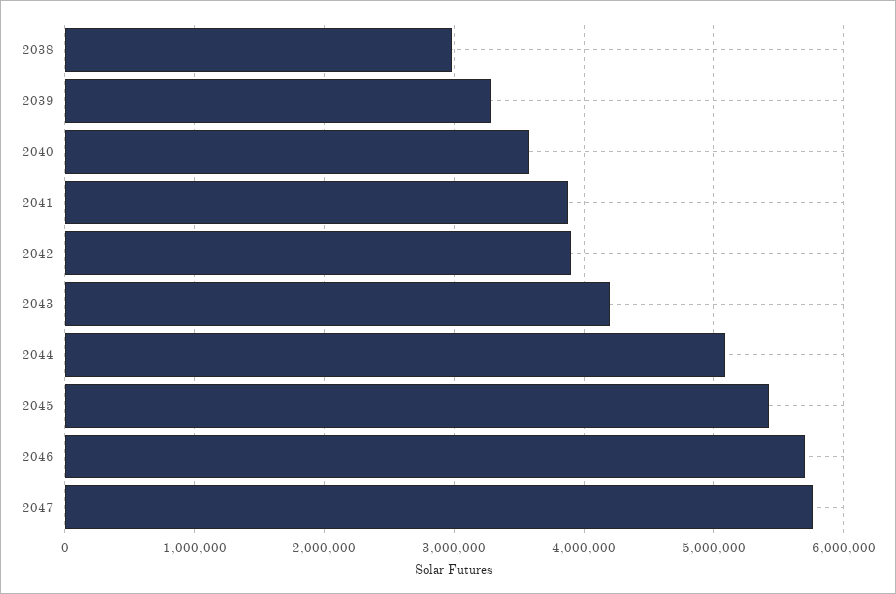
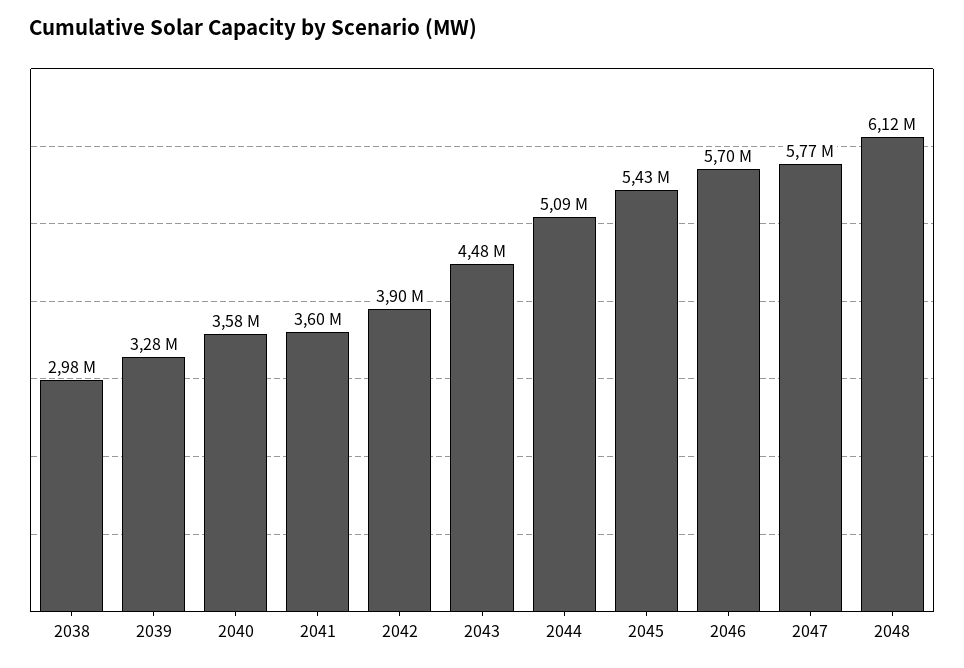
2041: 3900000 -> 3600000
2043: 4200000 -> 4480000
2048: none -> 6120000

